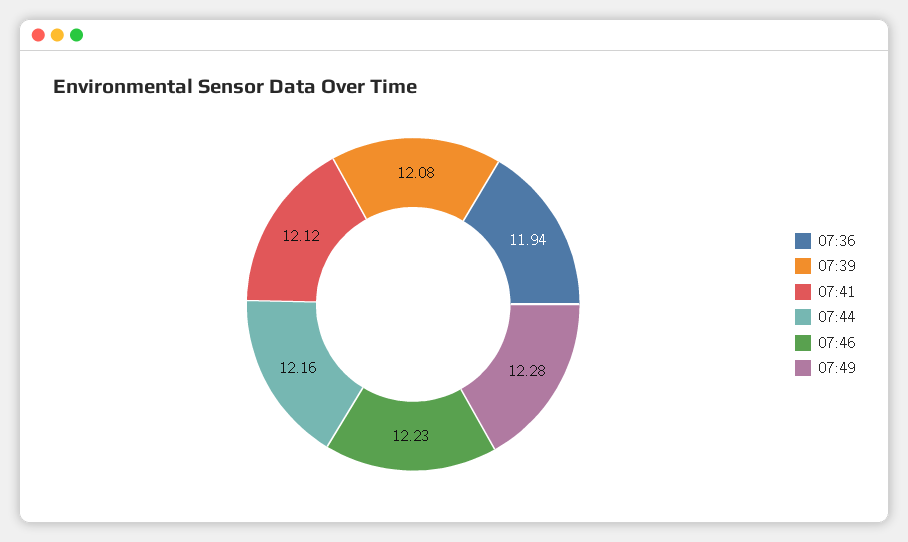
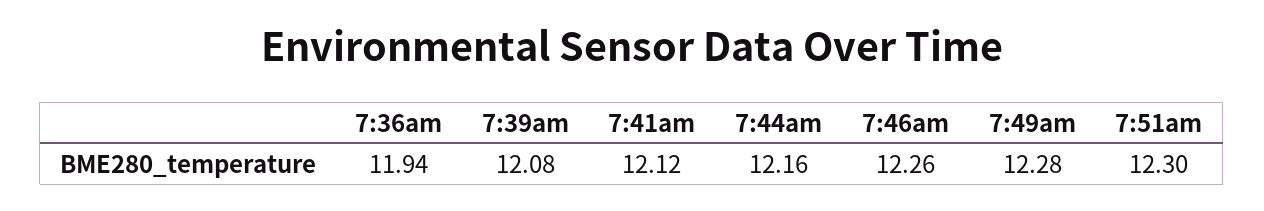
07:46: 12.23 -> 12.26
7:51am: none -> 12.3

